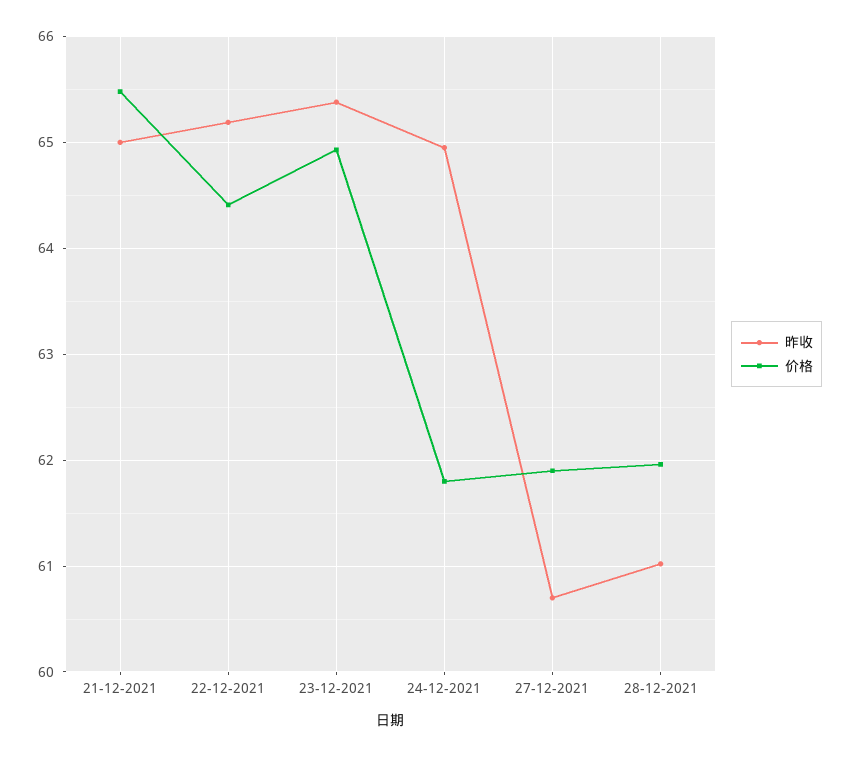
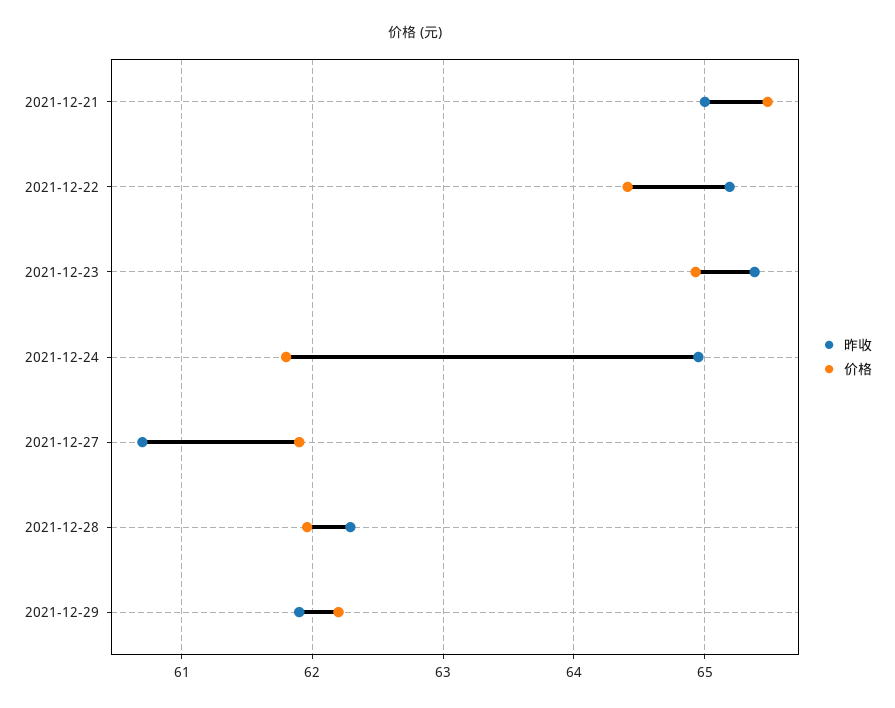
昨收, 28-12-2021: 61 -> 62.3
昨收, 2021-12-29: none -> 61.9
价格, 2021-12-29: none -> 62.2

